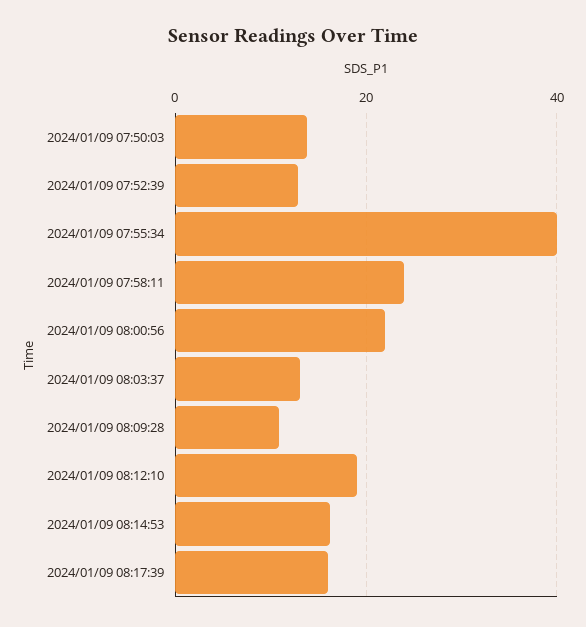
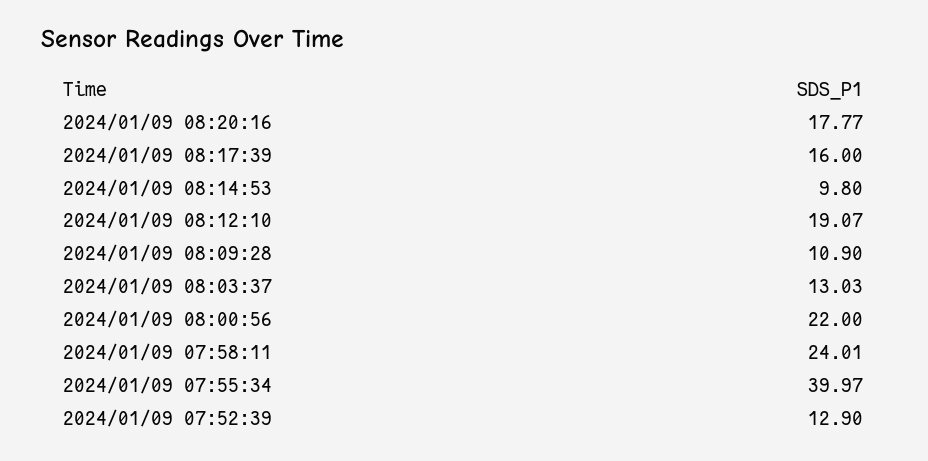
2024/01/09 07:50:03: 14 -> none
2024/01/09 08:14:53: 16 -> 9.8
2024/01/09 08:20:16: none -> 17.77

